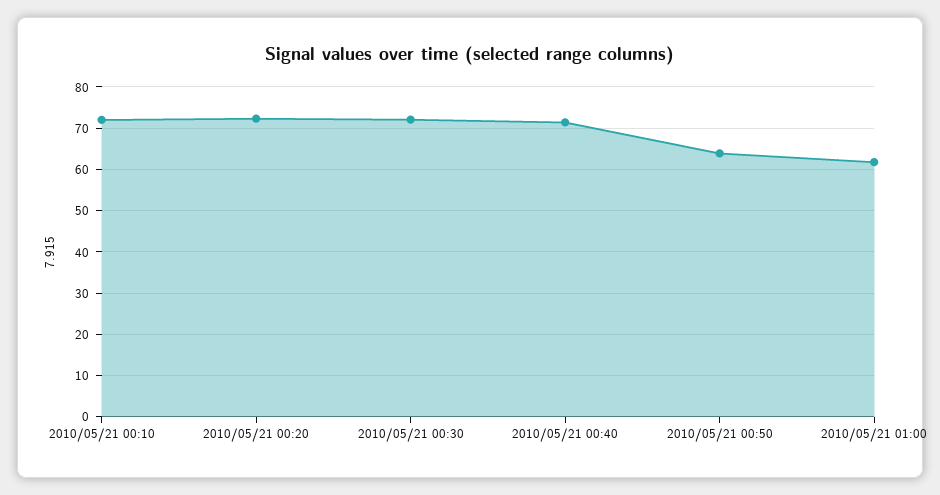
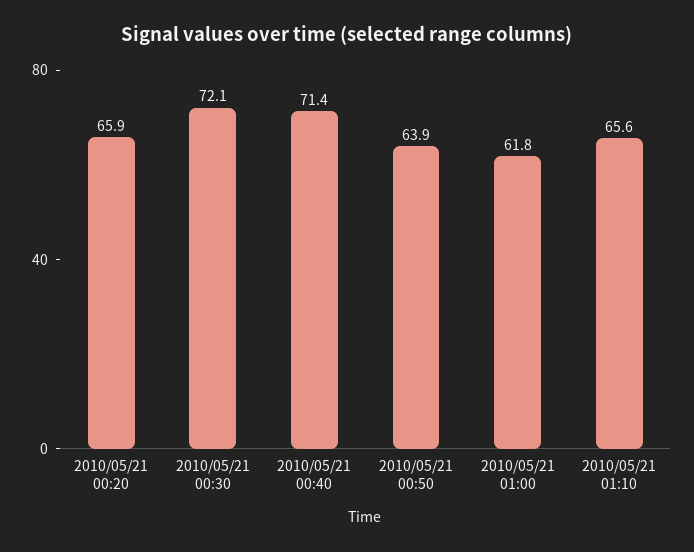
2010/05/21 00:10: 72 -> none
2010/05/21 00:20: 72 -> 65.9
2010/05/21 01:10: none -> 65.6

